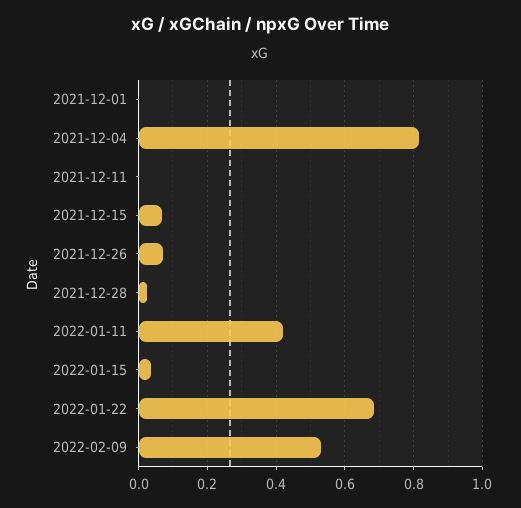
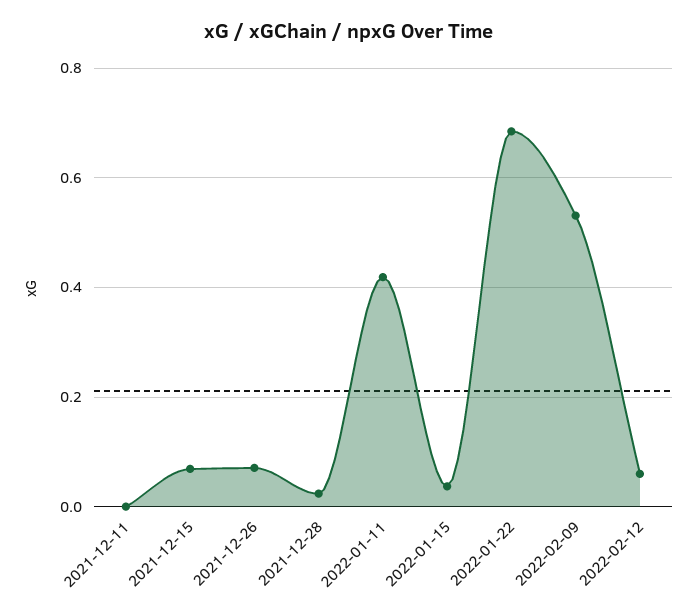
2021-12-01: 0 -> none
2021-12-04: 0.82 -> none
2022-02-12: none -> 0.06

